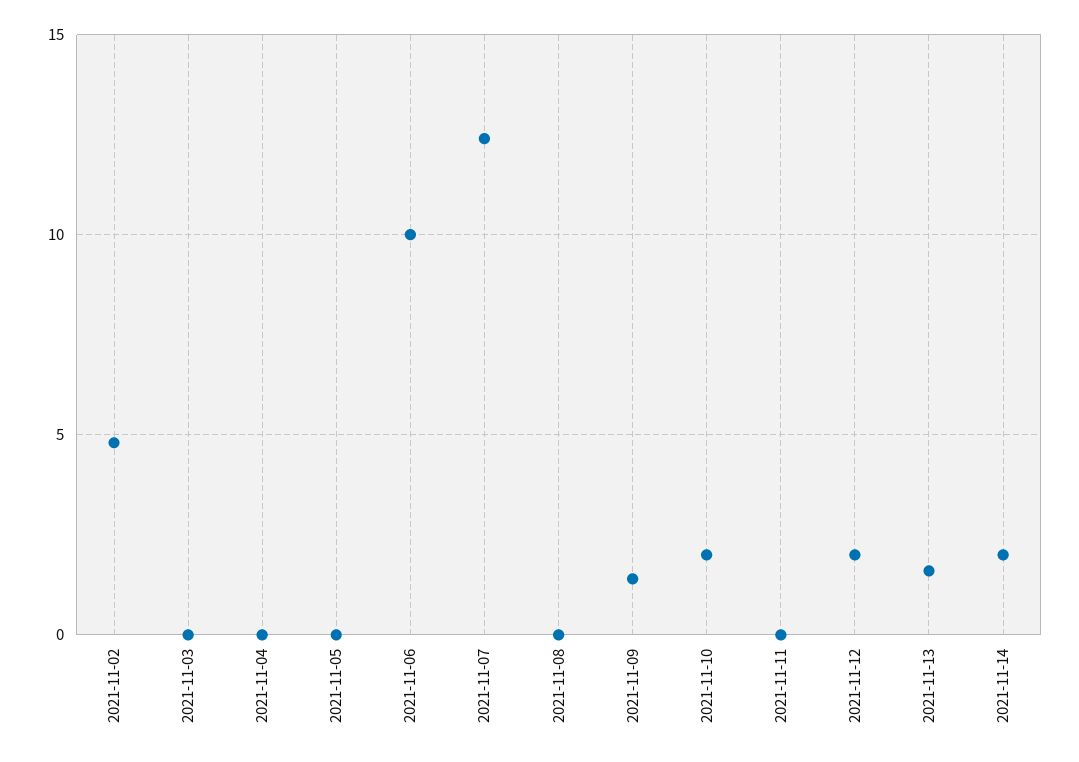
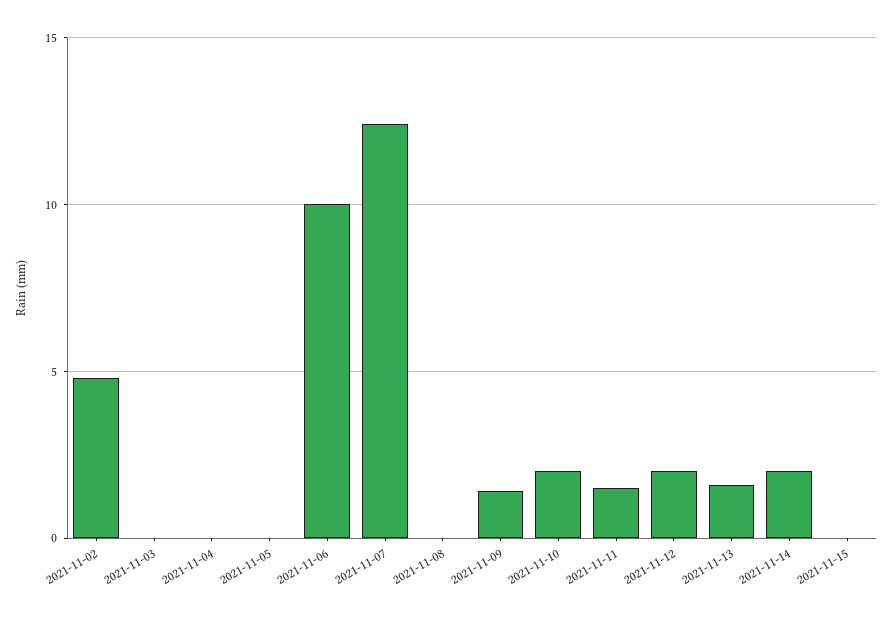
2021-11-11: 0 -> 1.5
2021-11-15: none -> 0

